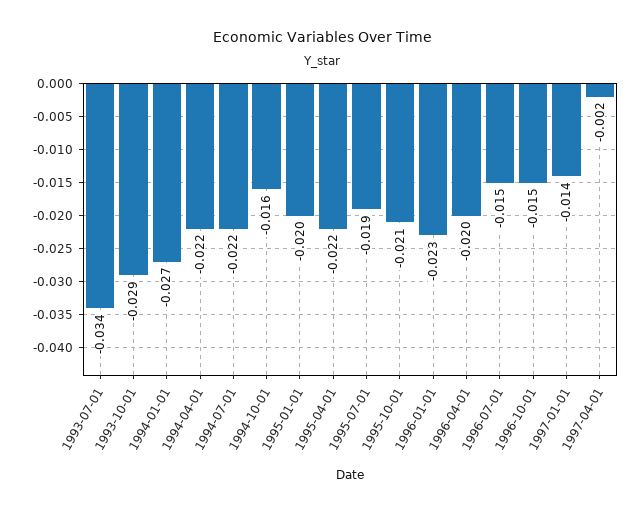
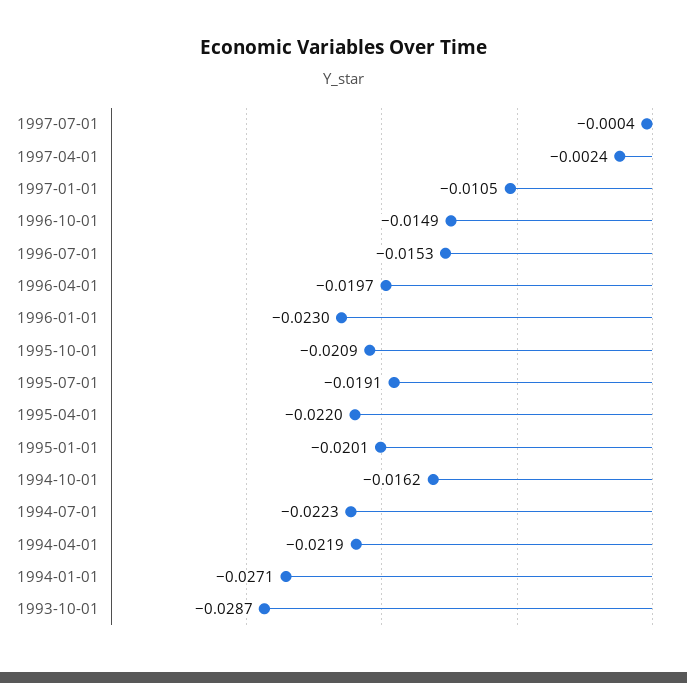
1993-07-01: -0.034 -> none
1997-01-01: -0.014 -> -0.0105
1997-07-01: none -> -0.0004

